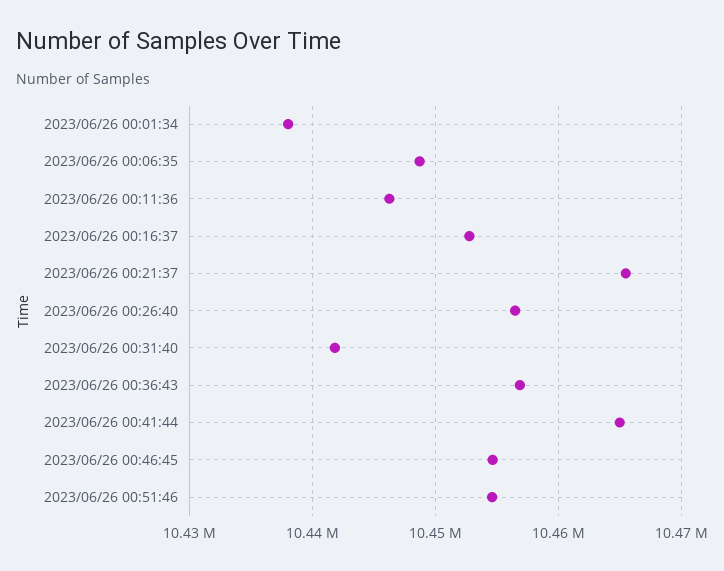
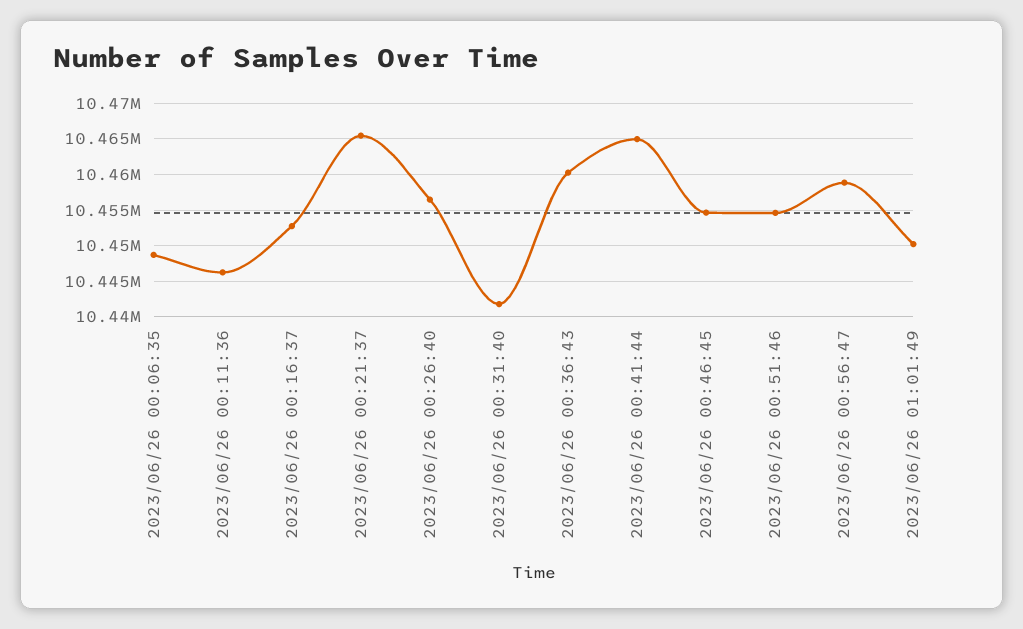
2023/06/26 00:01:34: 10438000 -> none
2023/06/26 00:36:43: 10457000 -> 10460000
2023/06/26 00:56:47: none -> 10459000
2023/06/26 01:01:49: none -> 10450000

